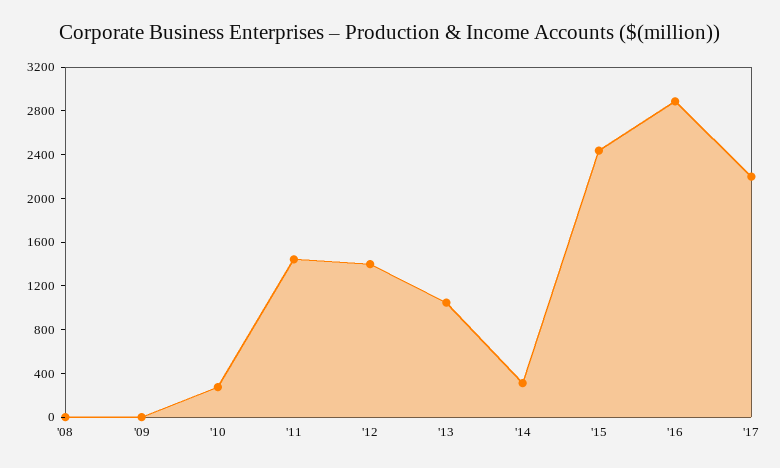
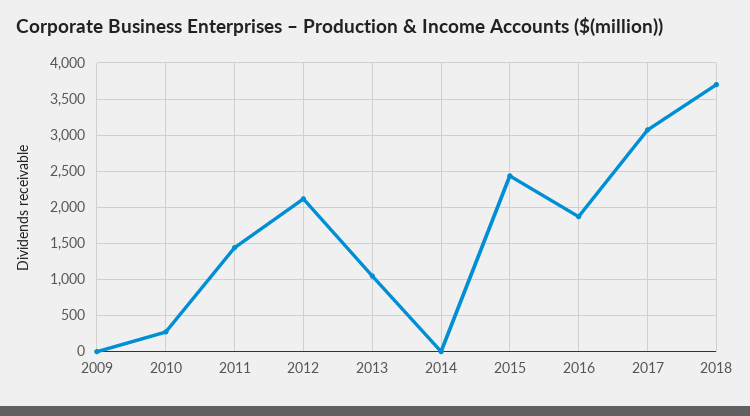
'08: 0 -> none
'12: 1400 -> 2100
'14: 300 -> 0
'16: 2900 -> 1900
'17: 2200 -> 3100
2018: none -> 3700

